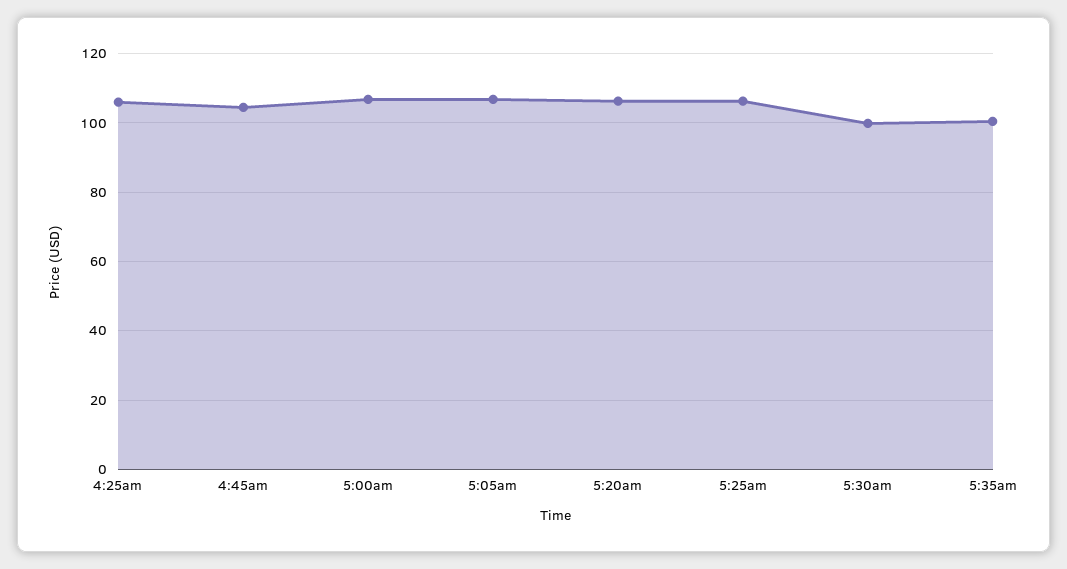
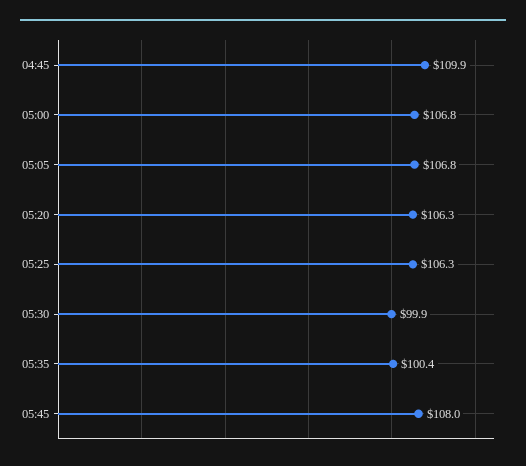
4:25am: 106 -> none
4:45am: 104 -> 109.9
05:45: none -> 108

